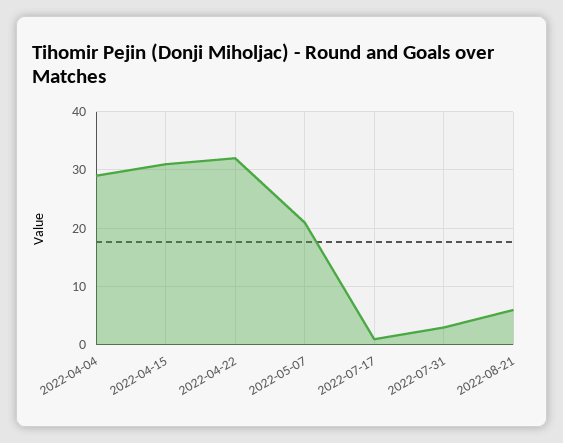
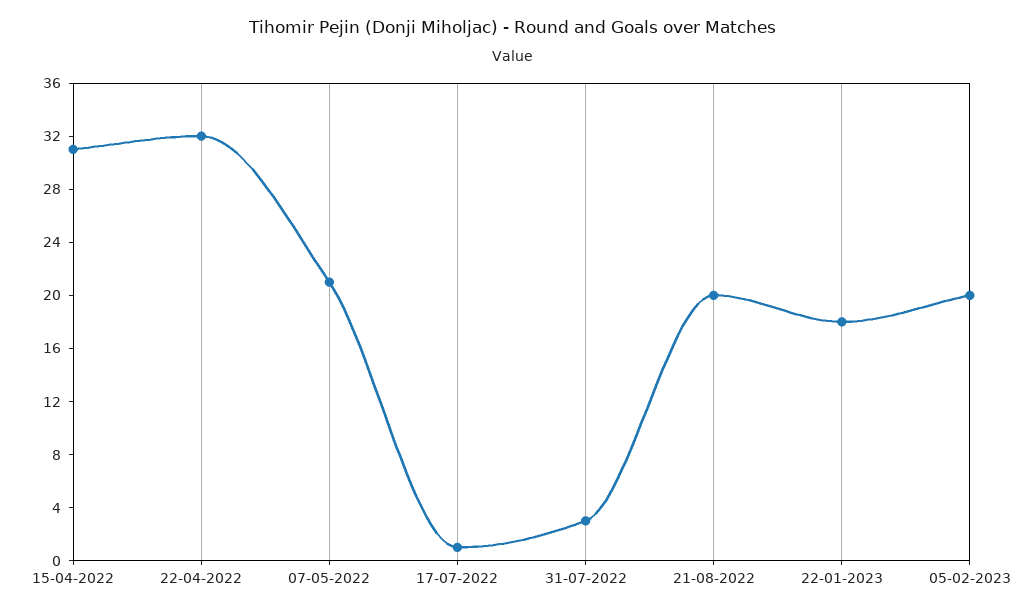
2022-04-04: 30 -> none
2022-08-21: 5 -> 20
22-01-2023: none -> 18
05-02-2023: none -> 20

